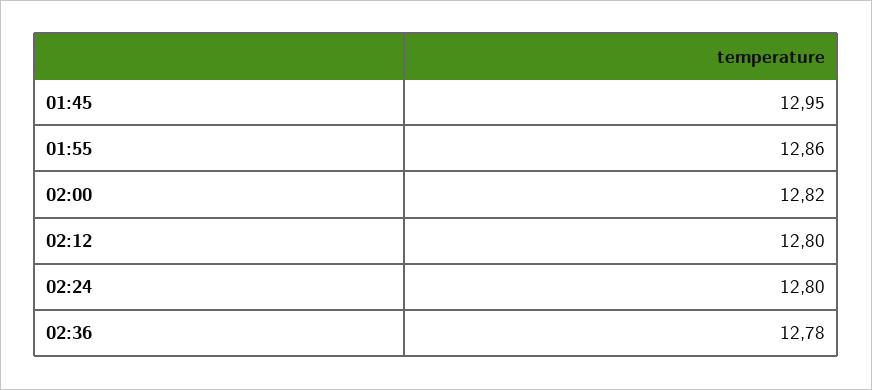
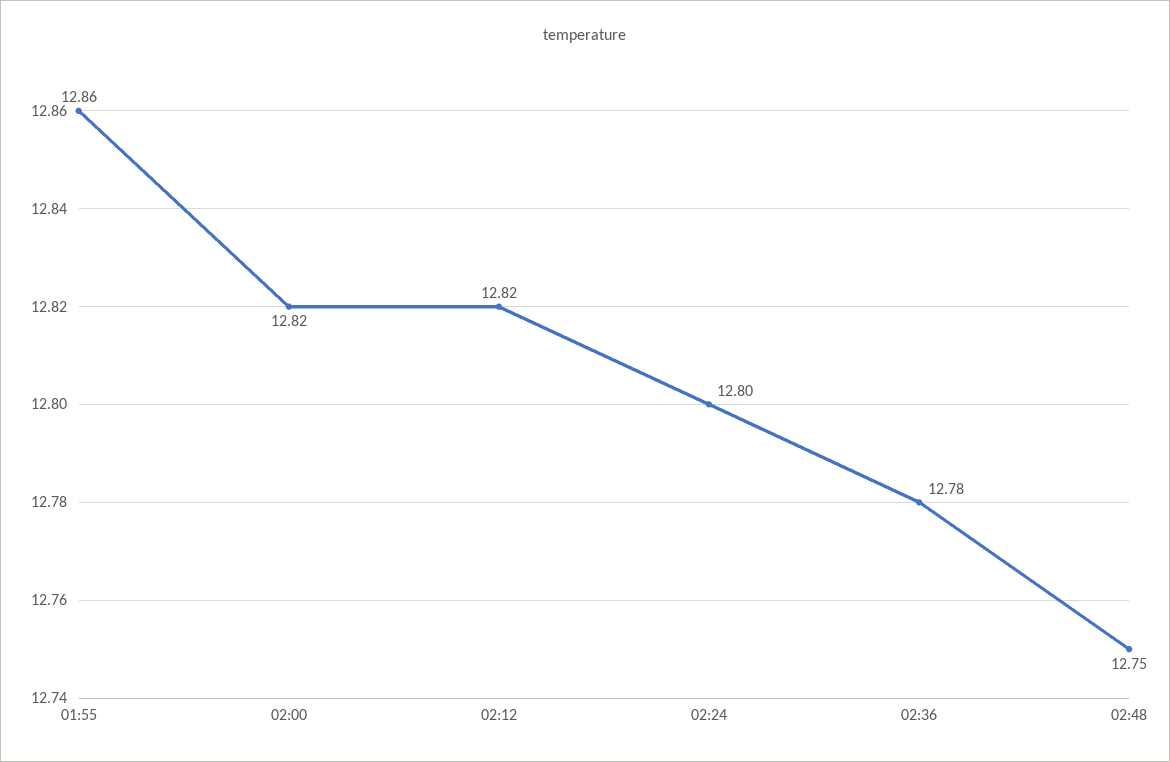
01:45: 12.95 -> none
02:12: 12.8 -> 12.82
02:48: none -> 12.75

